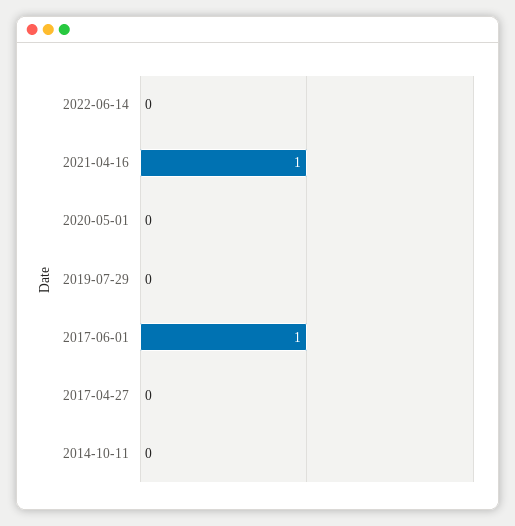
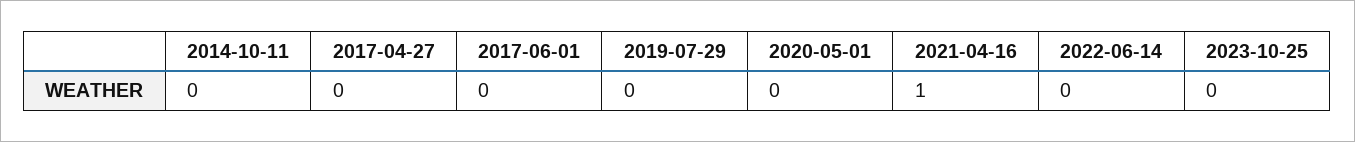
2017-06-01: 1 -> 0
2023-10-25: none -> 0

